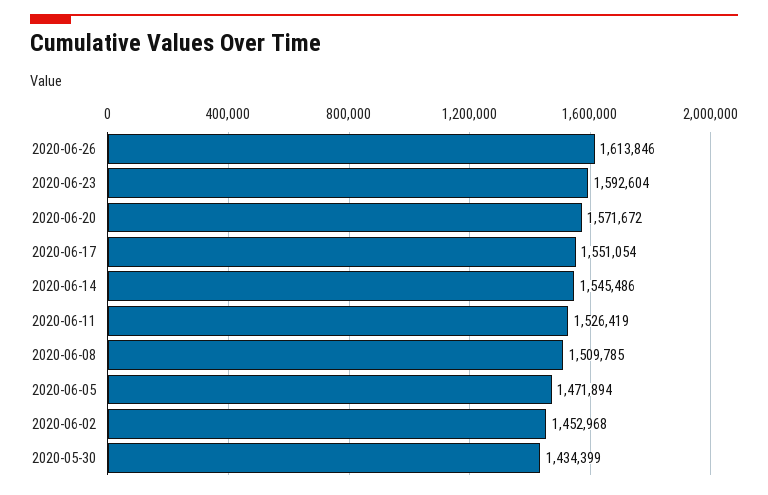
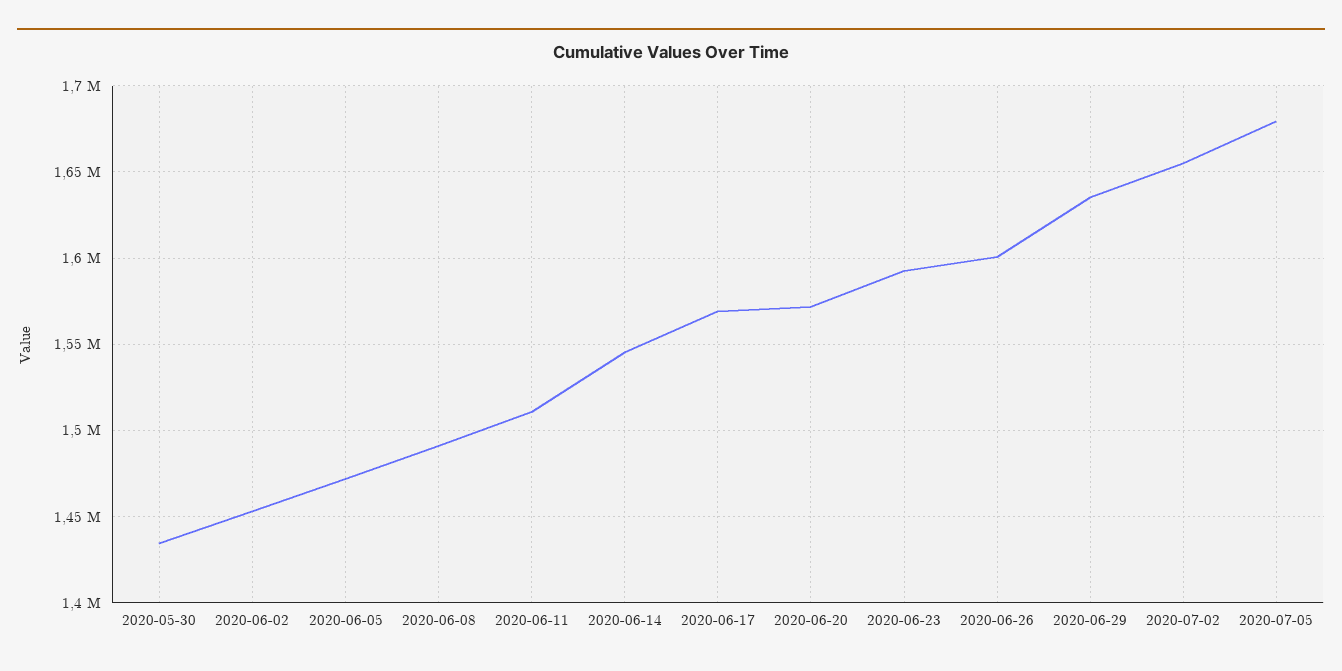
2020-06-26: 1613846 -> 1600000
2020-06-17: 1551054 -> 1570000
2020-06-11: 1526419 -> 1510000
2020-06-08: 1509785 -> 1490000
2020-06-29: none -> 1635000
2020-07-02: none -> 1655000
2020-07-05: none -> 1680000

